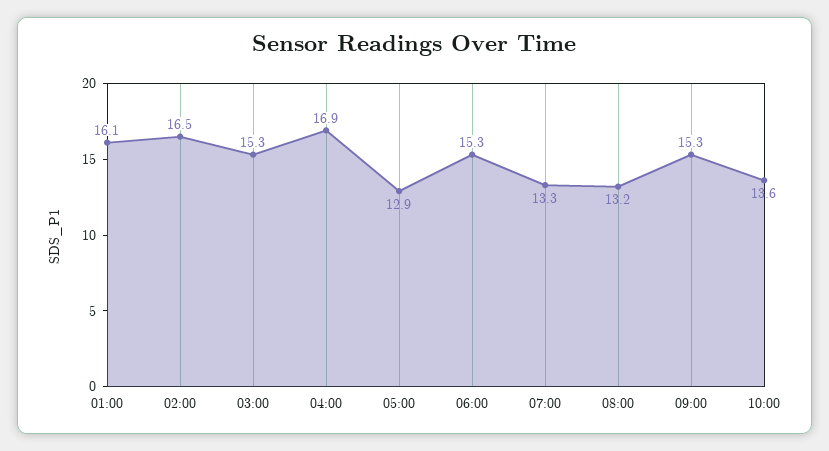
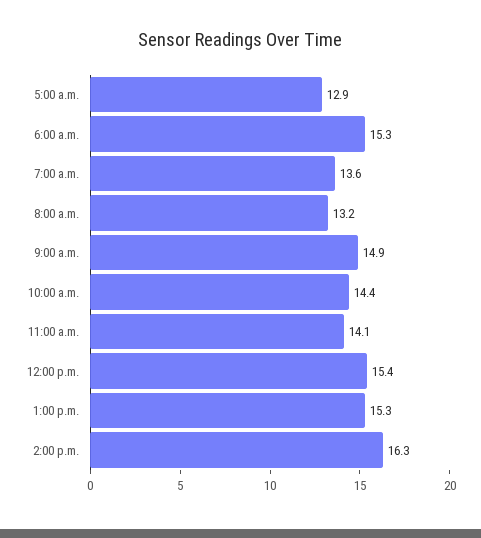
01:00: 16.1 -> none
02:00: 16.5 -> none
03:00: 15.3 -> none
04:00: 16.9 -> none
07:00: 13.3 -> 13.6
09:00: 15.3 -> 14.9
10:00: 13.6 -> 14.4
11:00 a.m.: none -> 14.1
12:00 p.m.: none -> 15.4
1:00 p.m.: none -> 15.3
2:00 p.m.: none -> 16.3

